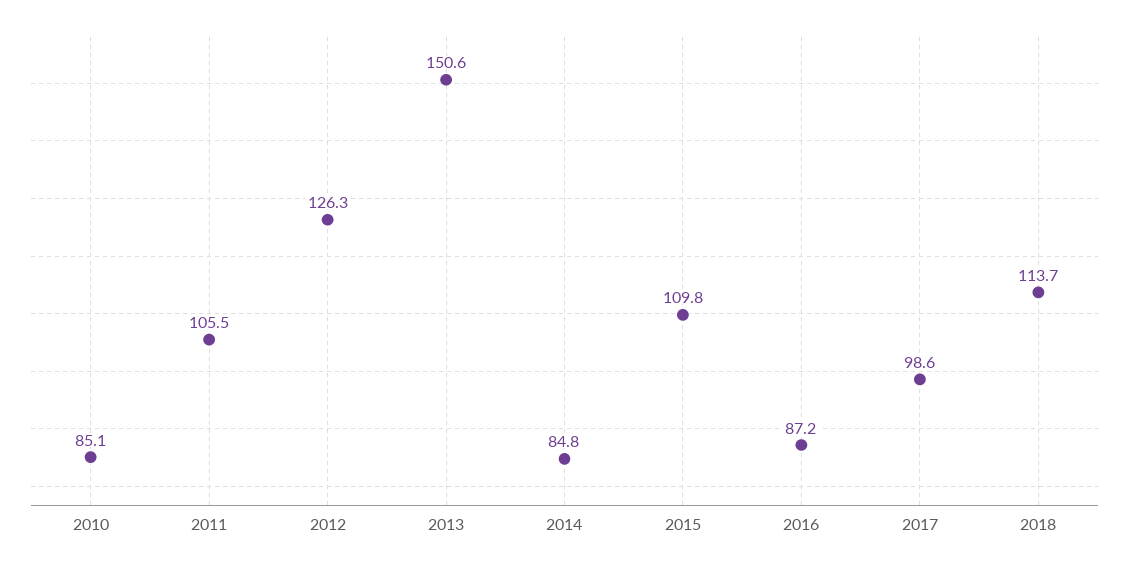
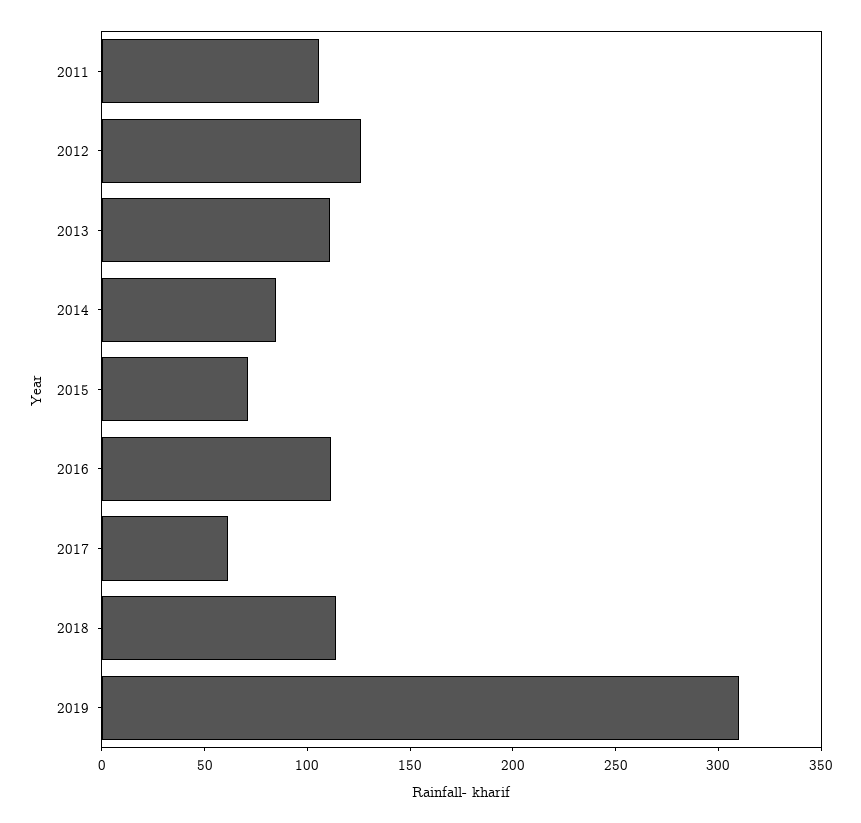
2010: 85.1 -> none
2013: 150.6 -> 110
2015: 109.8 -> 70
2016: 87.2 -> 110
2017: 98.6 -> 60
2019: none -> 310

